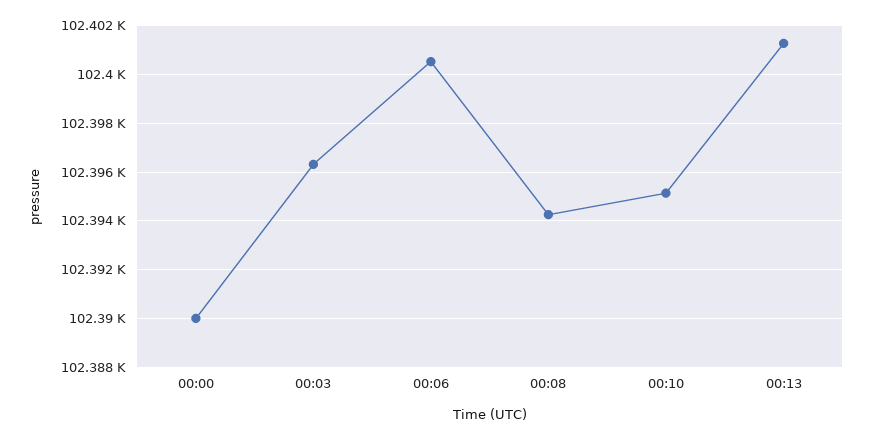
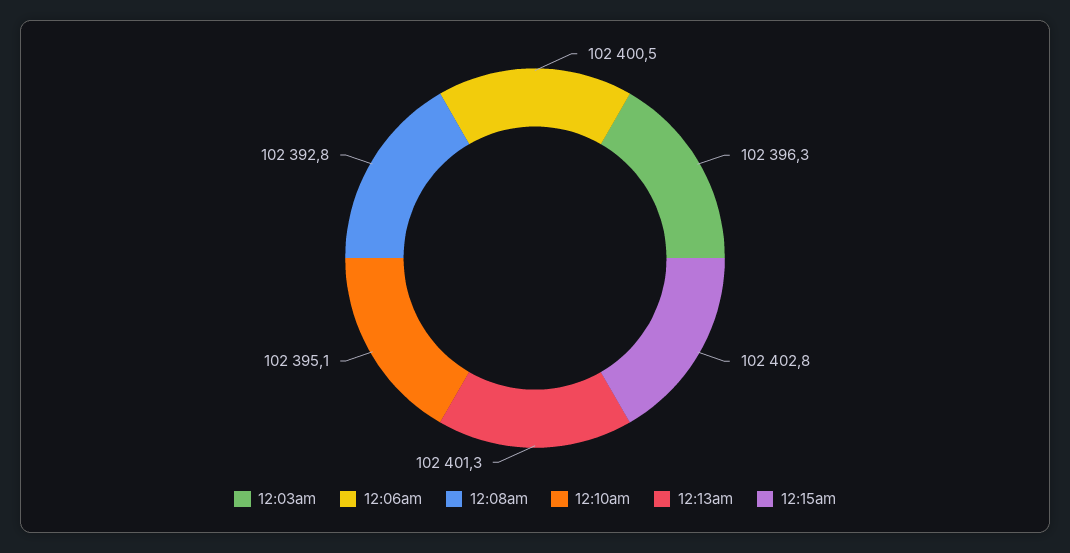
00:00: 102390 -> none
00:08: 102394.25 -> 102392.8
12:15am: none -> 102402.8

